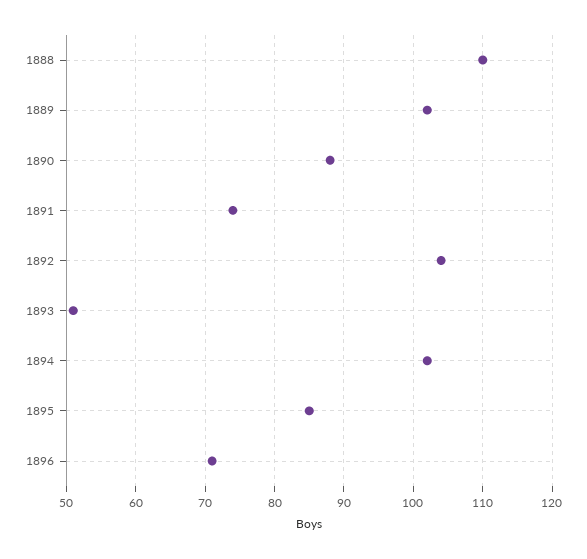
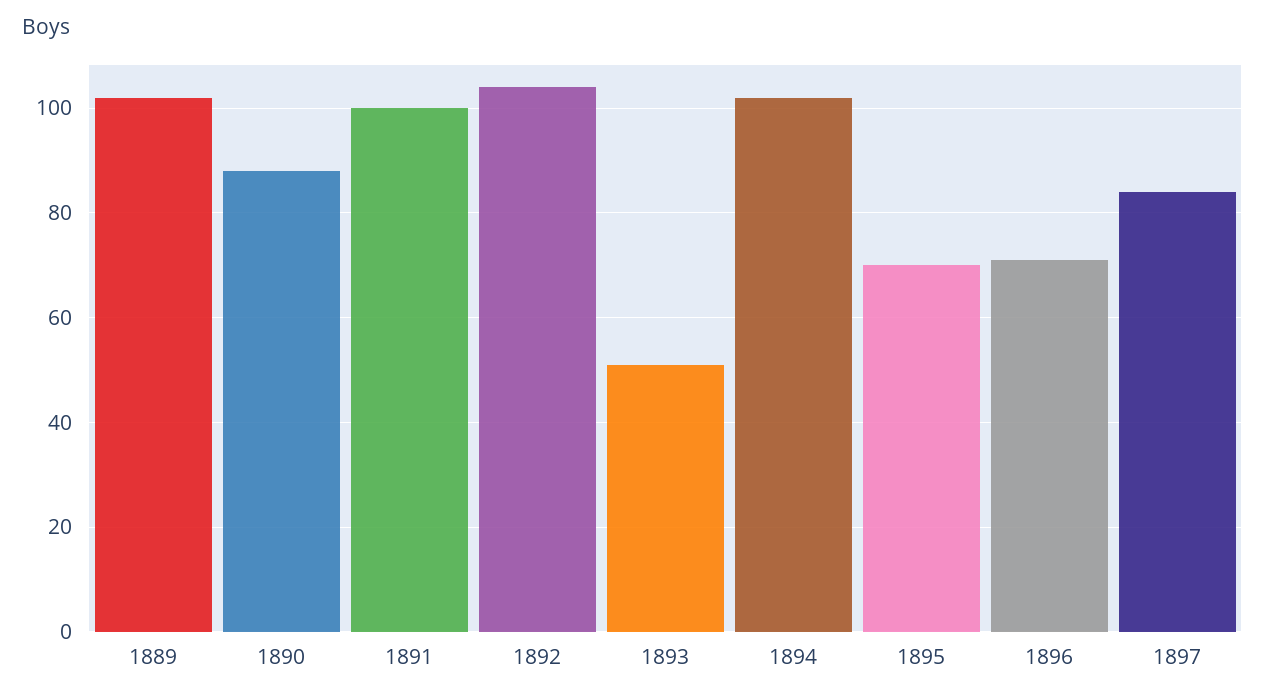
1888: 110 -> none
1891: 74 -> 100
1895: 85 -> 70
1897: none -> 85

